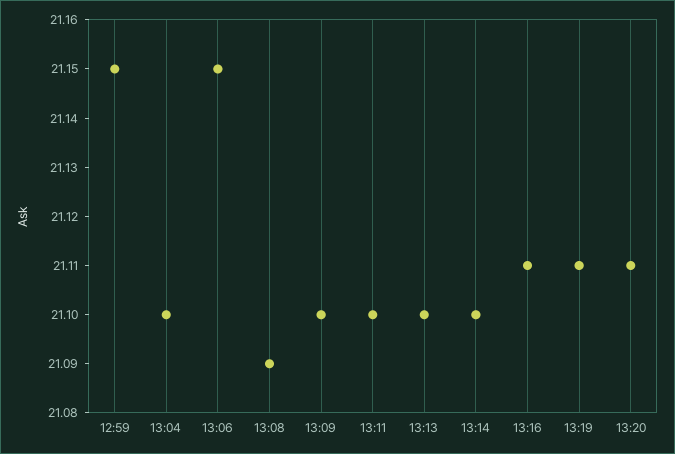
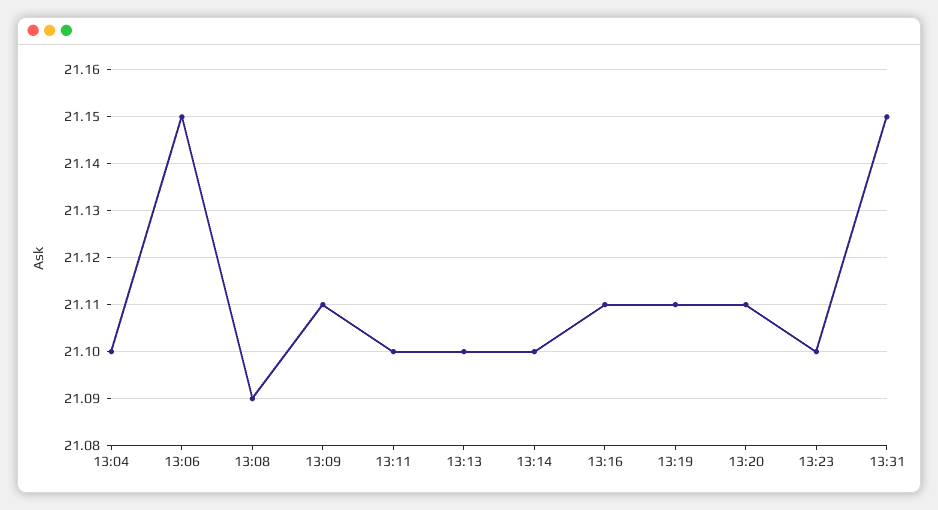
12:59: 21.15 -> none
13:09: 21.1 -> 21.11
13:23: none -> 21.1
13:31: none -> 21.15

